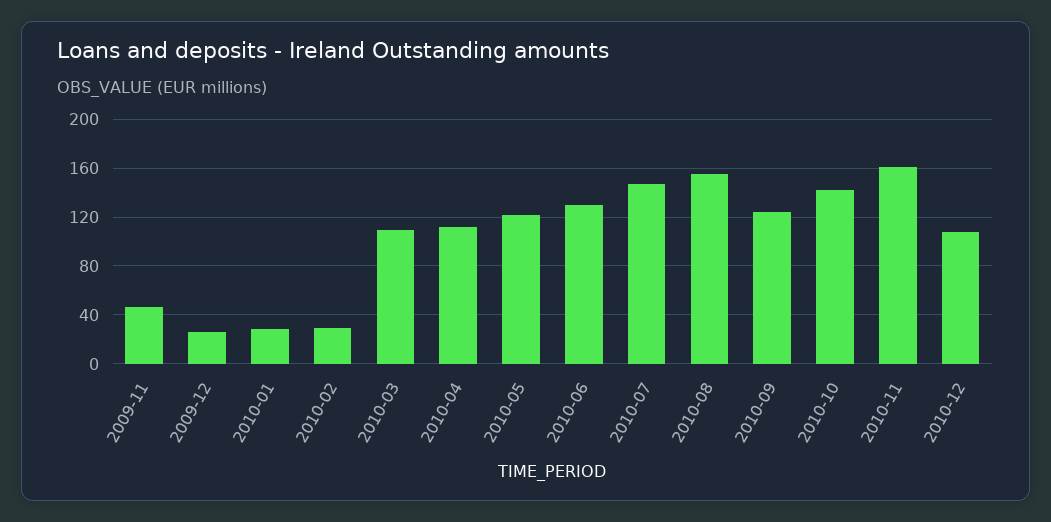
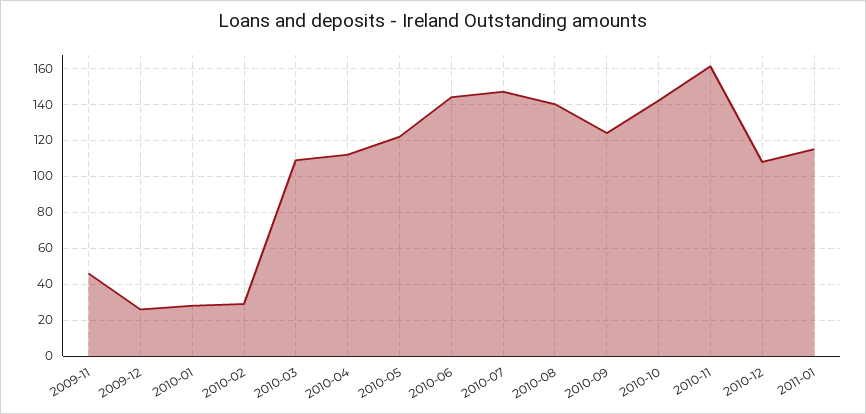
2010-06: 130 -> 145
2010-08: 155 -> 140
2011-01: none -> 115

